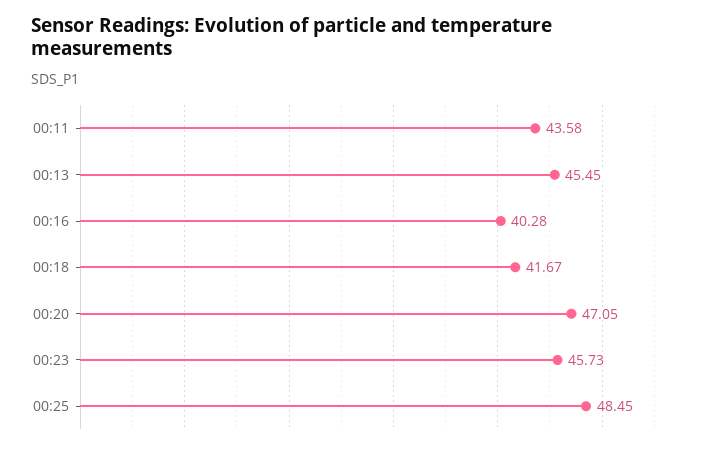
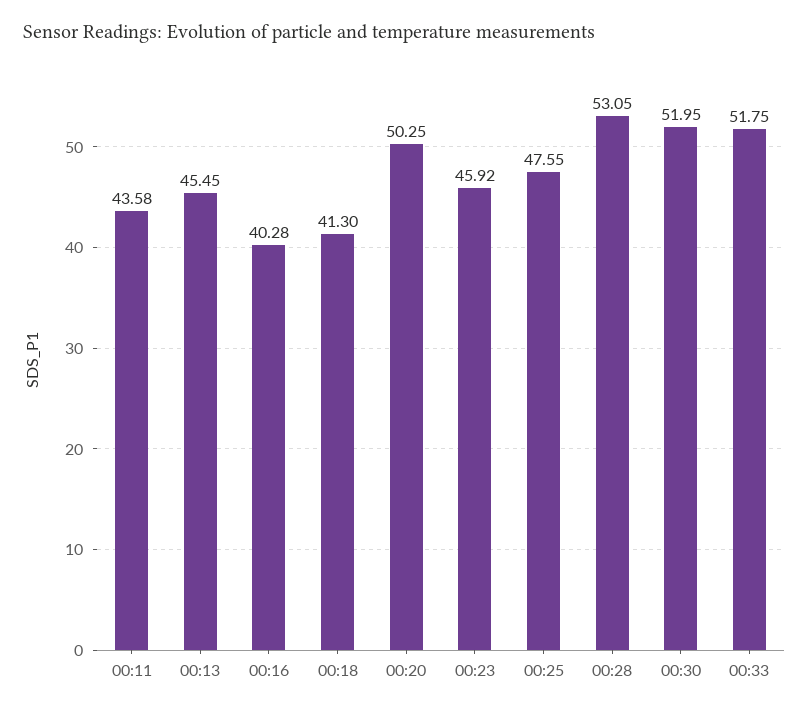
00:18: 41.67 -> 41.3
00:20: 47.05 -> 50.25
00:23: 45.73 -> 45.92
00:25: 48.45 -> 47.55
00:28: none -> 53.05
00:30: none -> 51.95
00:33: none -> 51.75

